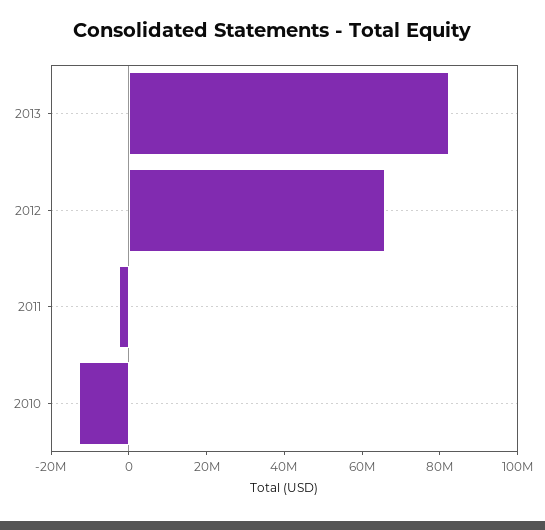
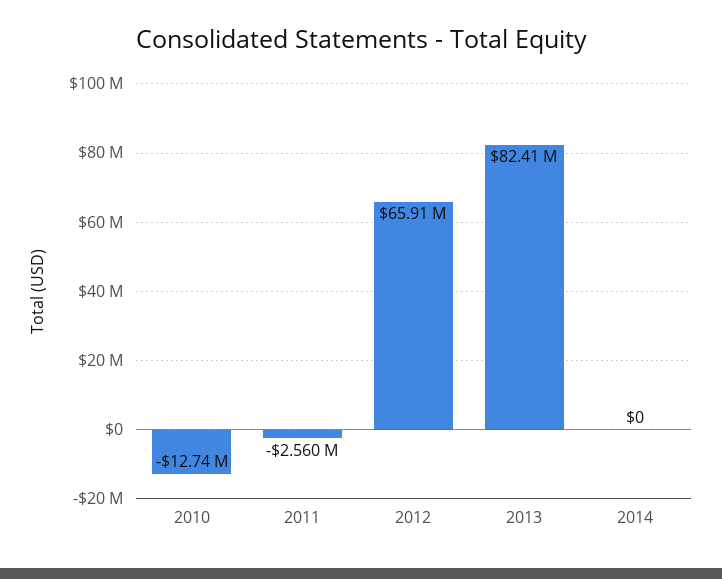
2014: none -> 0

